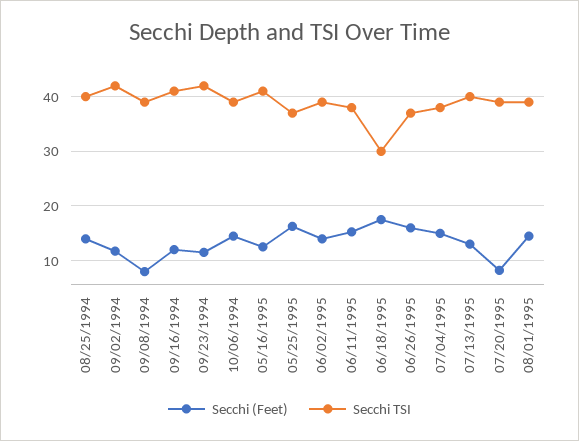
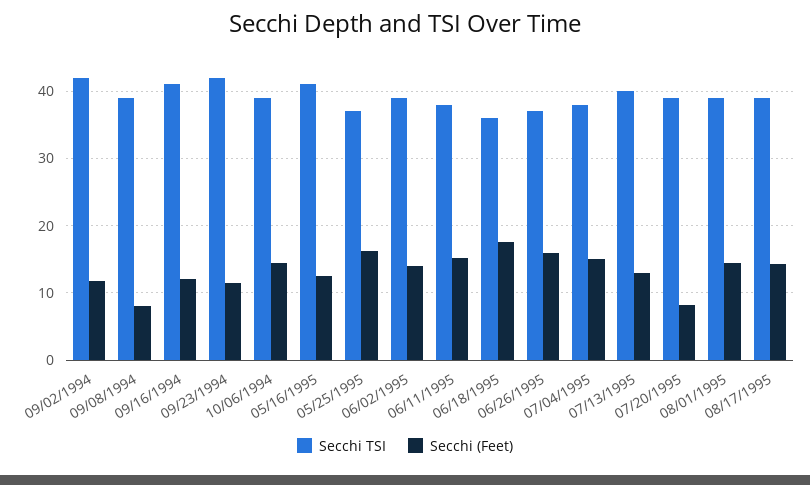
Secchi (Feet), 08/25/1994: 14 -> none
Secchi TSI, 08/25/1994: 40 -> none
Secchi TSI, 06/18/1995: 30 -> 36
Secchi TSI, 08/17/1995: none -> 39
Secchi (Feet), 08/17/1995: none -> 14

